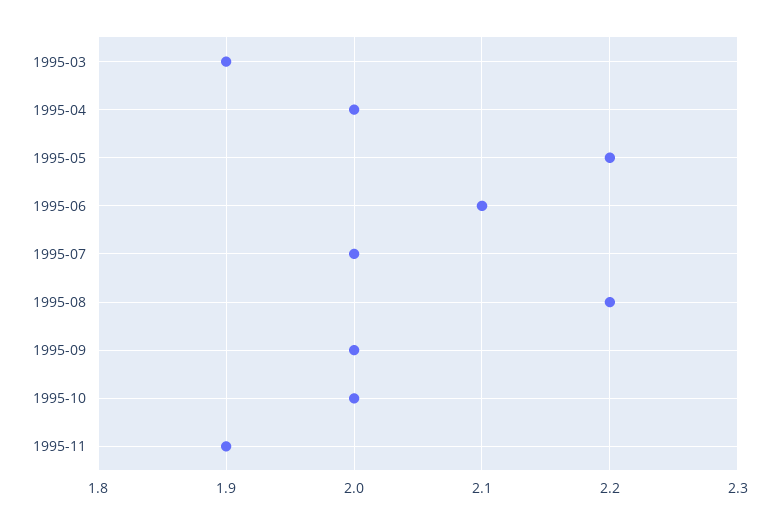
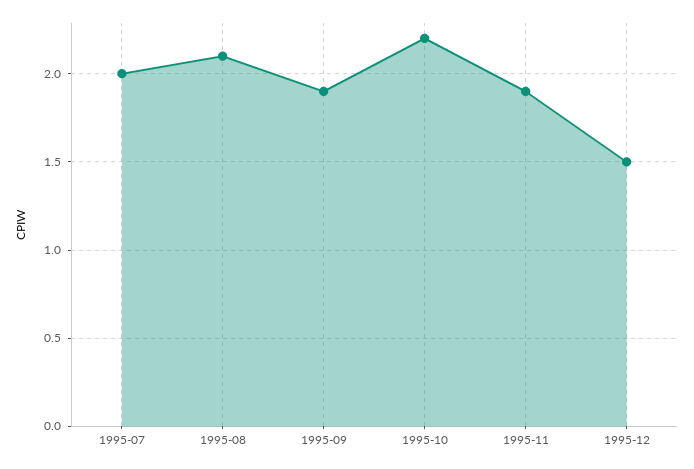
1995-03: 1.9 -> none
1995-04: 2 -> none
1995-05: 2.2 -> none
1995-06: 2.1 -> none
1995-08: 2.2 -> 2.1
1995-09: 2 -> 1.9
1995-10: 2 -> 2.2
1995-12: none -> 1.5

